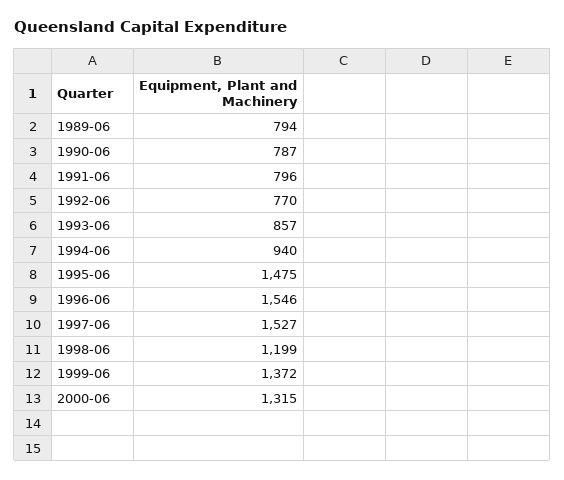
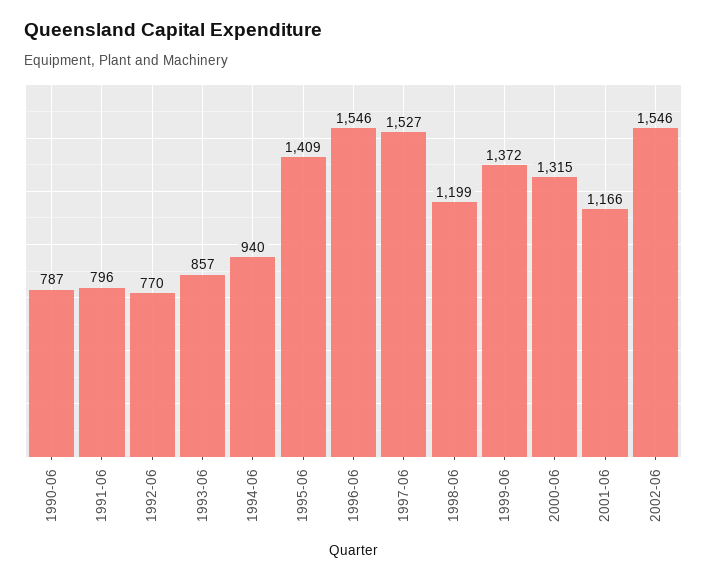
1989-06: 794 -> none
1995-06: 1475 -> 1409
2001-06: none -> 1166
2002-06: none -> 1546

